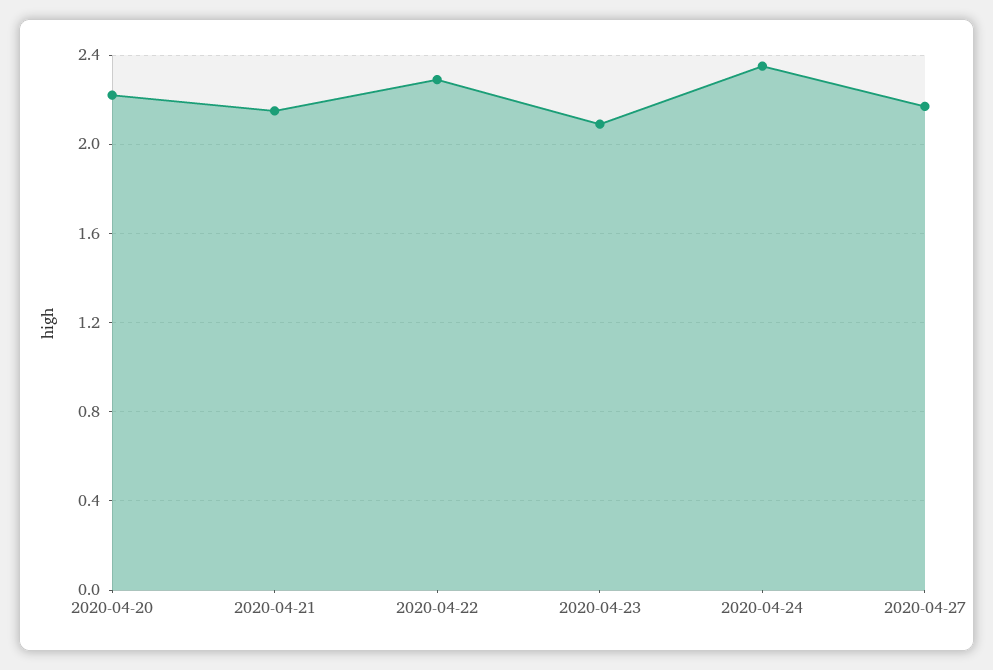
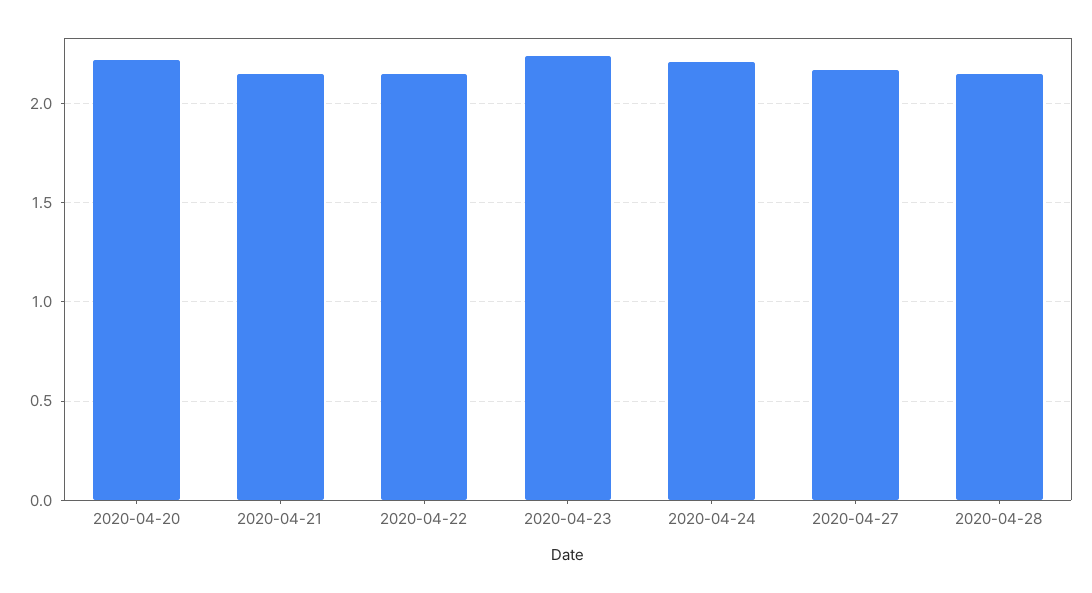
2020-04-22: 2.3 -> 2.15
2020-04-23: 2.1 -> 2.25
2020-04-24: 2.35 -> 2.2
2020-04-28: none -> 2.15

